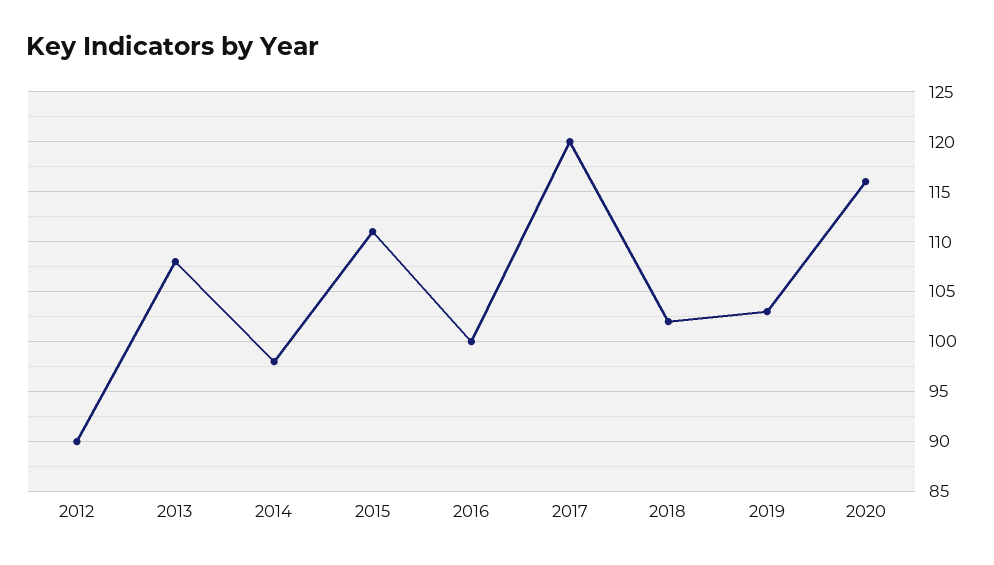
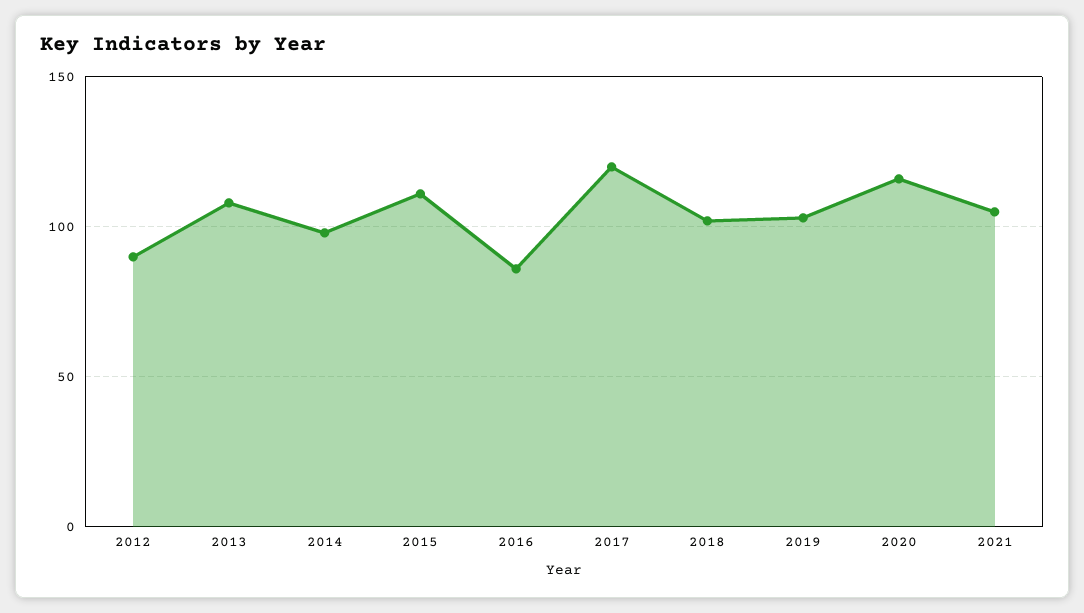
2016: 100 -> 85
2021: none -> 105

